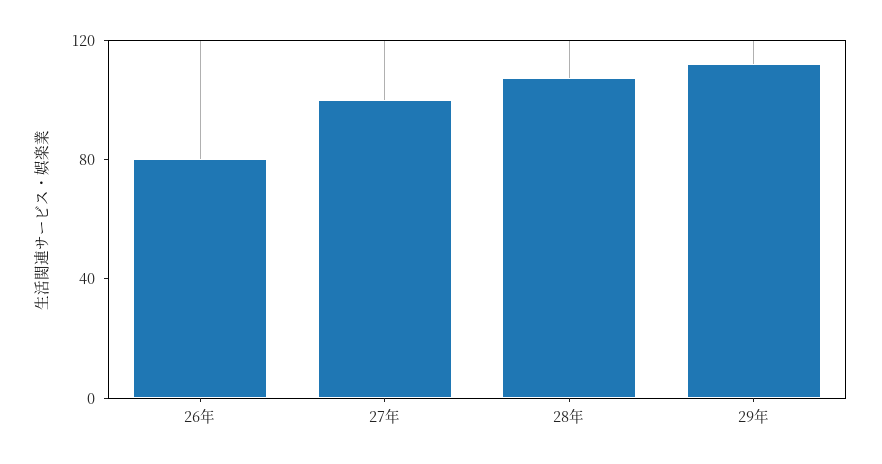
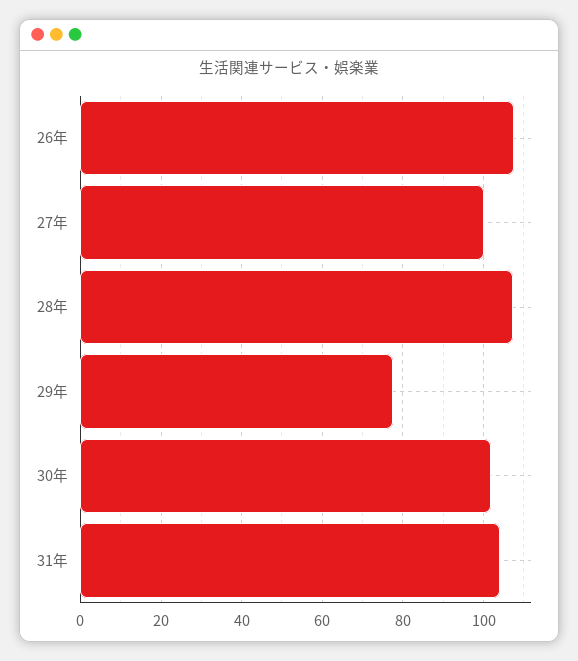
26年: 80 -> 108
29年: 110 -> 78
30年: none -> 102
31年: none -> 104

